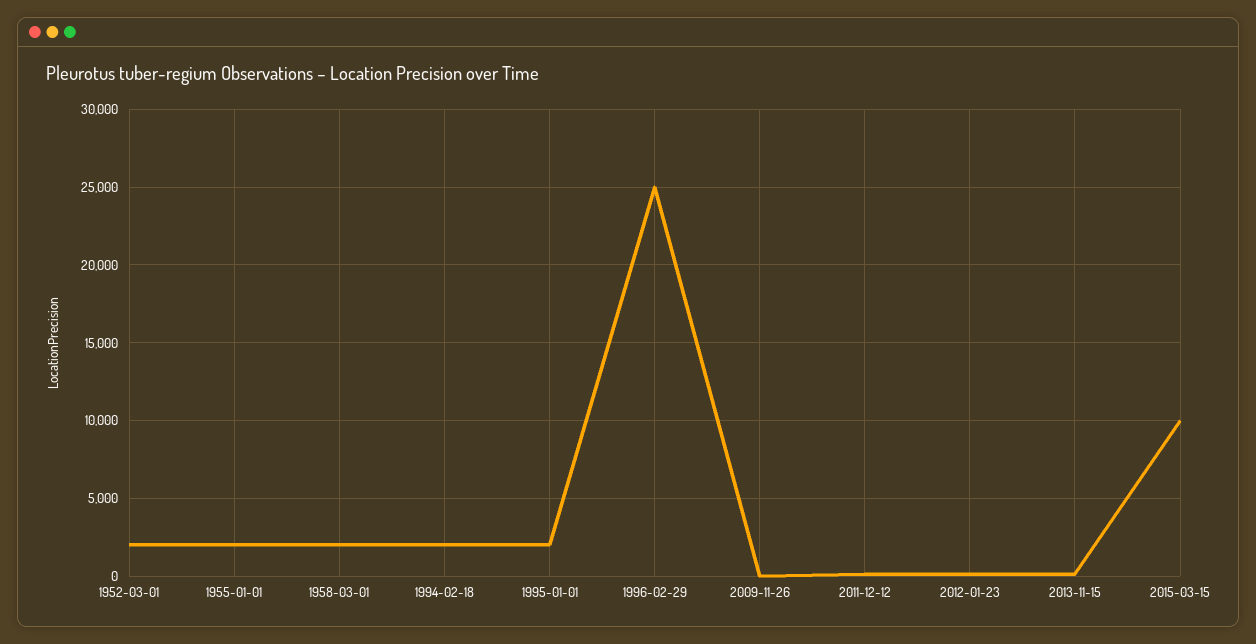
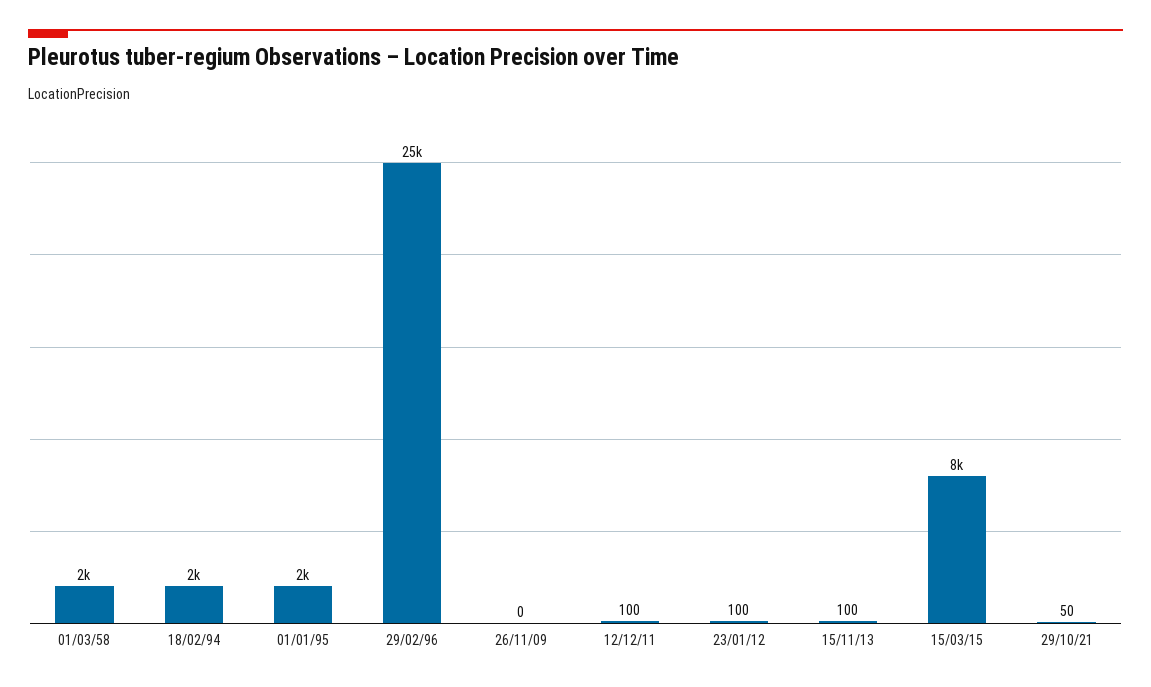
1952-03-01: 2000 -> none
1955-01-01: 2000 -> none
2015-03-15: 10000 -> 8000
29/10/21: none -> 50

